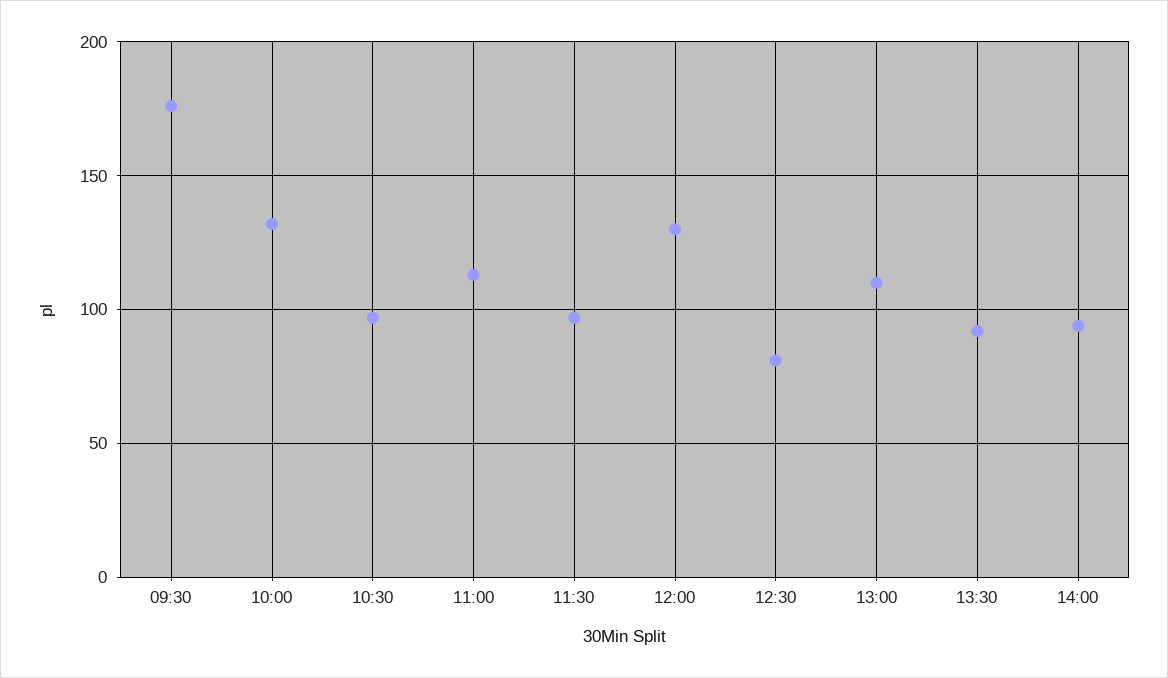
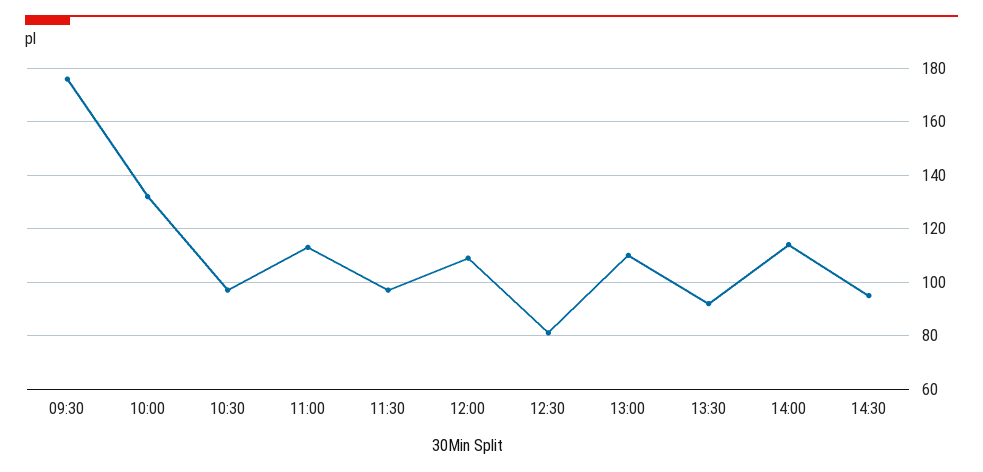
12:00: 130 -> 110
14:00: 95 -> 115
14:30: none -> 95

